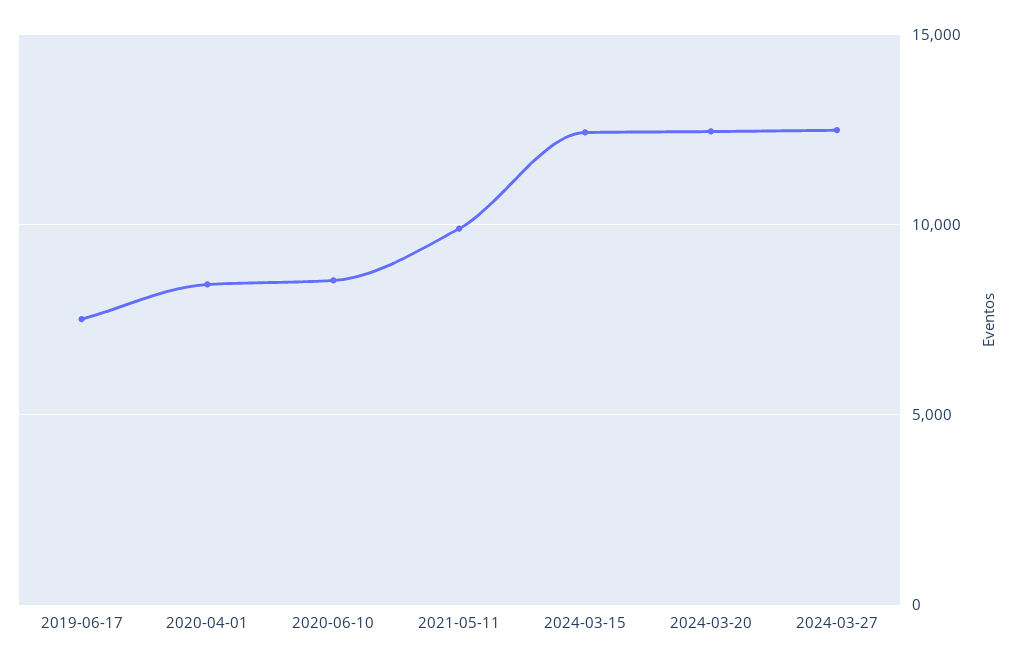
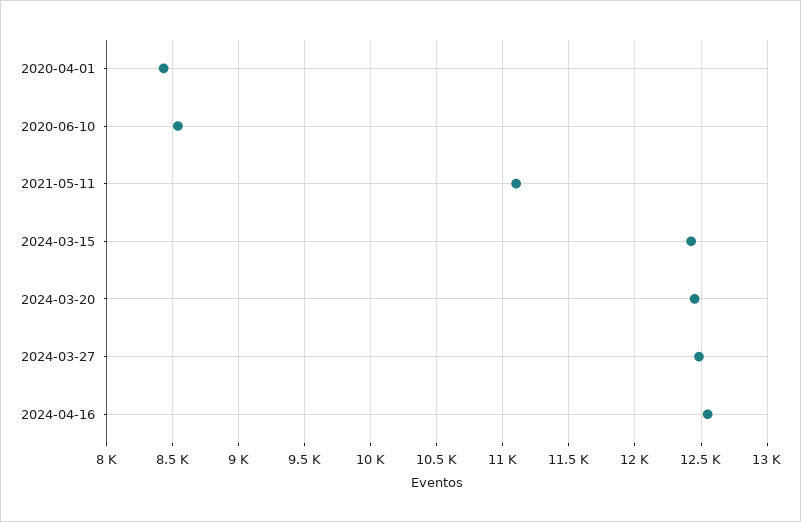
2019-06-17: 7500 -> none
2021-05-11: 10000 -> 11100
2024-04-16: none -> 12550

